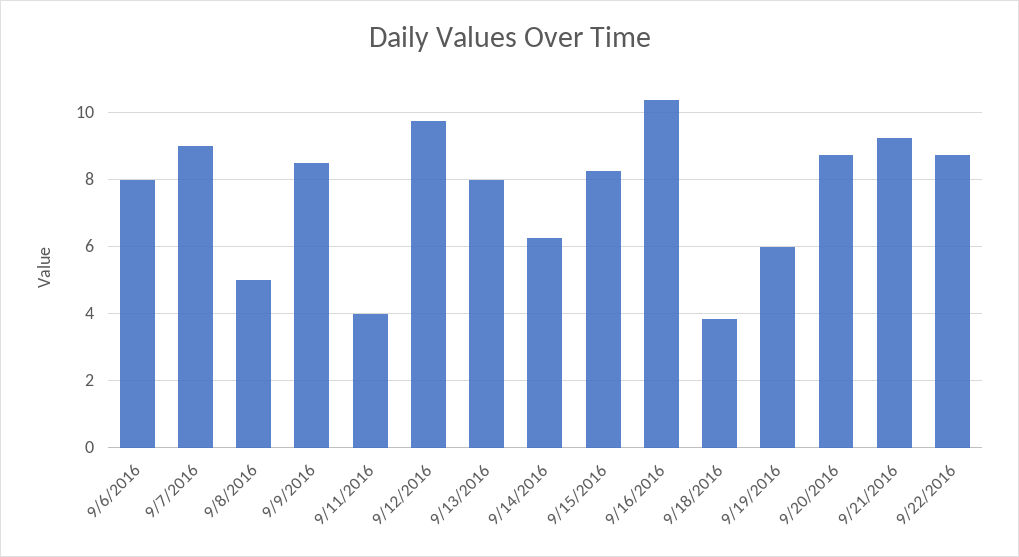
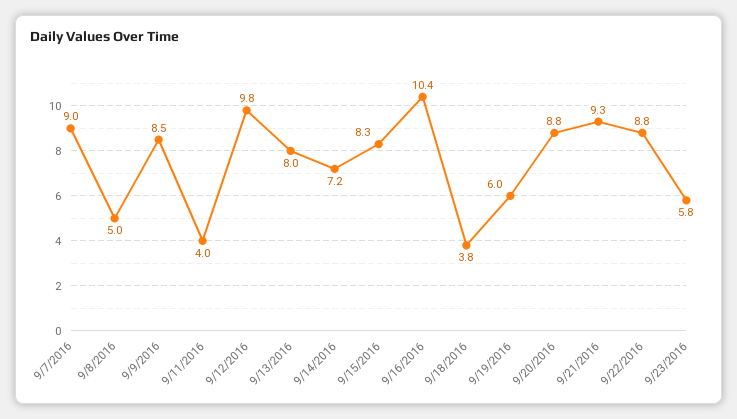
9/6/2016: 8 -> none
9/14/2016: 6.2 -> 7.2
9/23/2016: none -> 5.8

